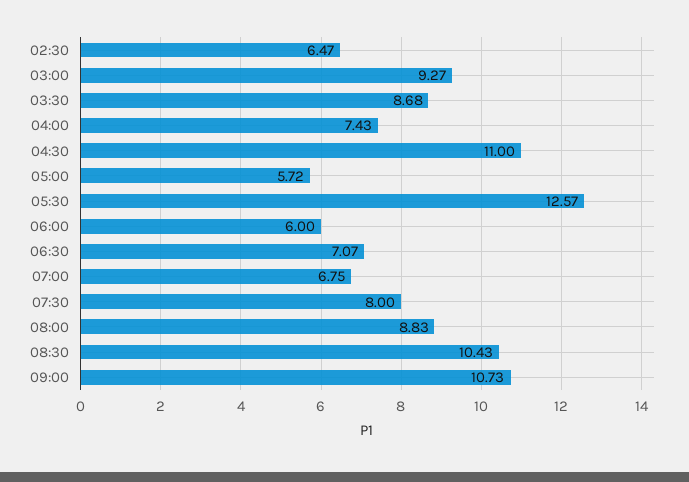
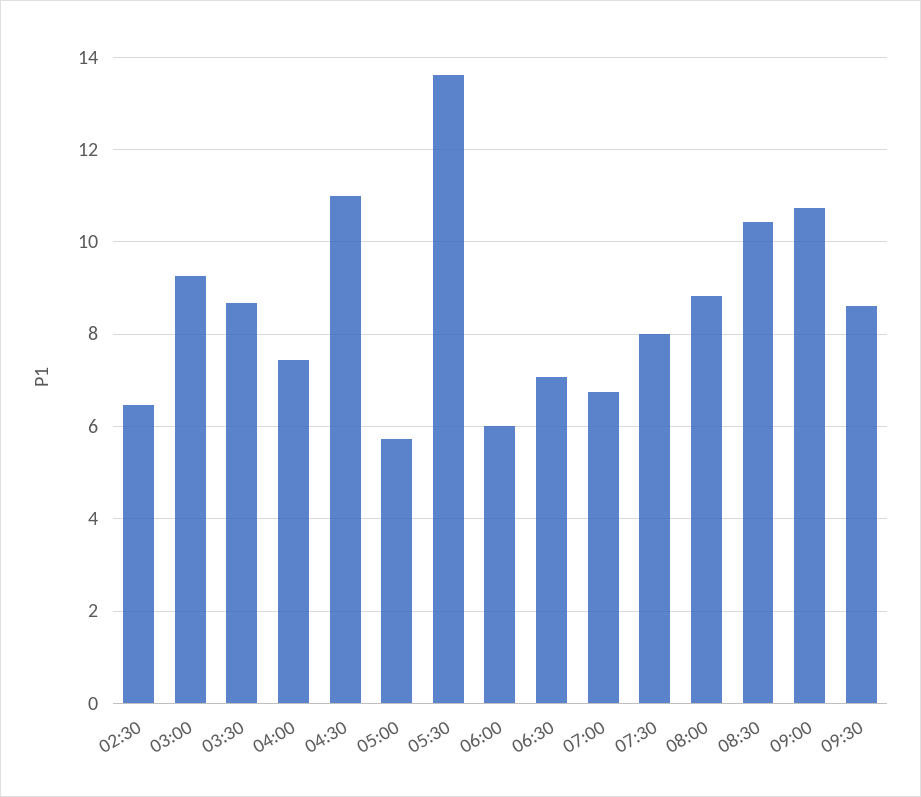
05:30: 12.57 -> 13.6
09:30: none -> 8.6

